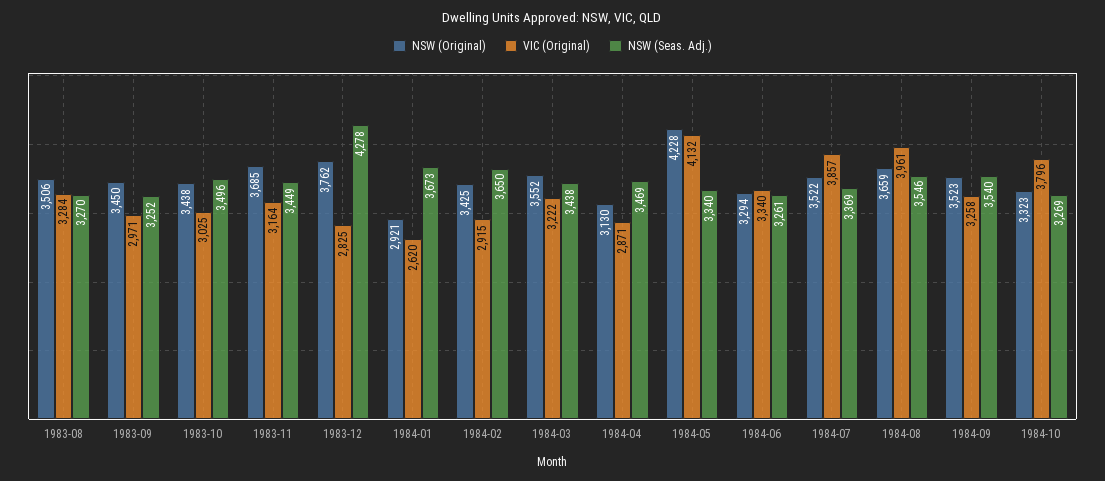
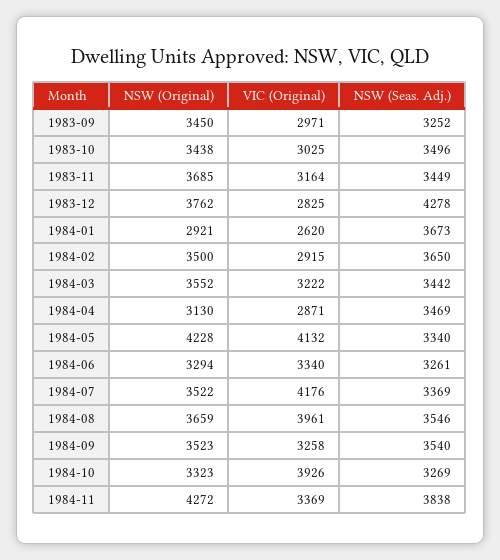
NSW (Original), 1983-08: 3506 -> none
VIC (Original), 1983-08: 3284 -> none
NSW (Seas. Adj.), 1983-08: 3270 -> none
NSW (Original), 1984-02: 3425 -> 3500
NSW (Seas. Adj.), 1984-03: 3438 -> 3442
VIC (Original), 1984-07: 3857 -> 4176
VIC (Original), 1984-10: 3796 -> 3926
NSW (Original), 1984-11: none -> 4272
VIC (Original), 1984-11: none -> 3369
NSW (Seas. Adj.), 1984-11: none -> 3838

